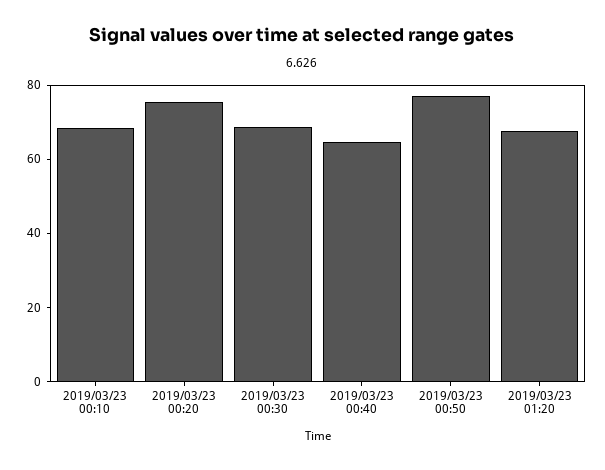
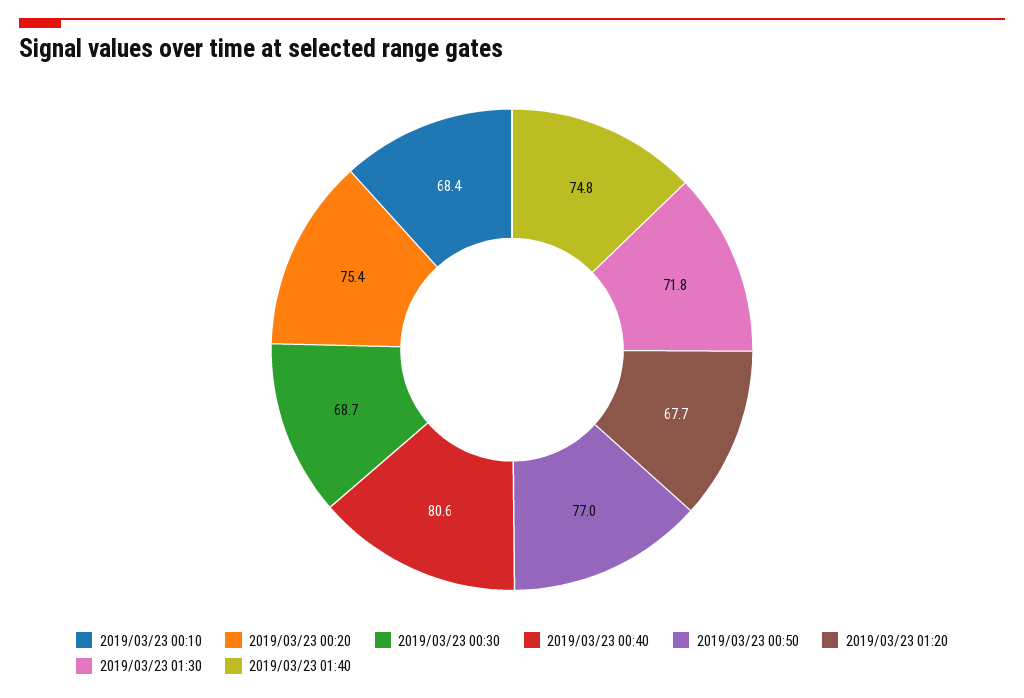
2019/03/23 00:40: 65 -> 80.6
2019/03/23 01:30: none -> 71.8
2019/03/23 01:40: none -> 74.8

